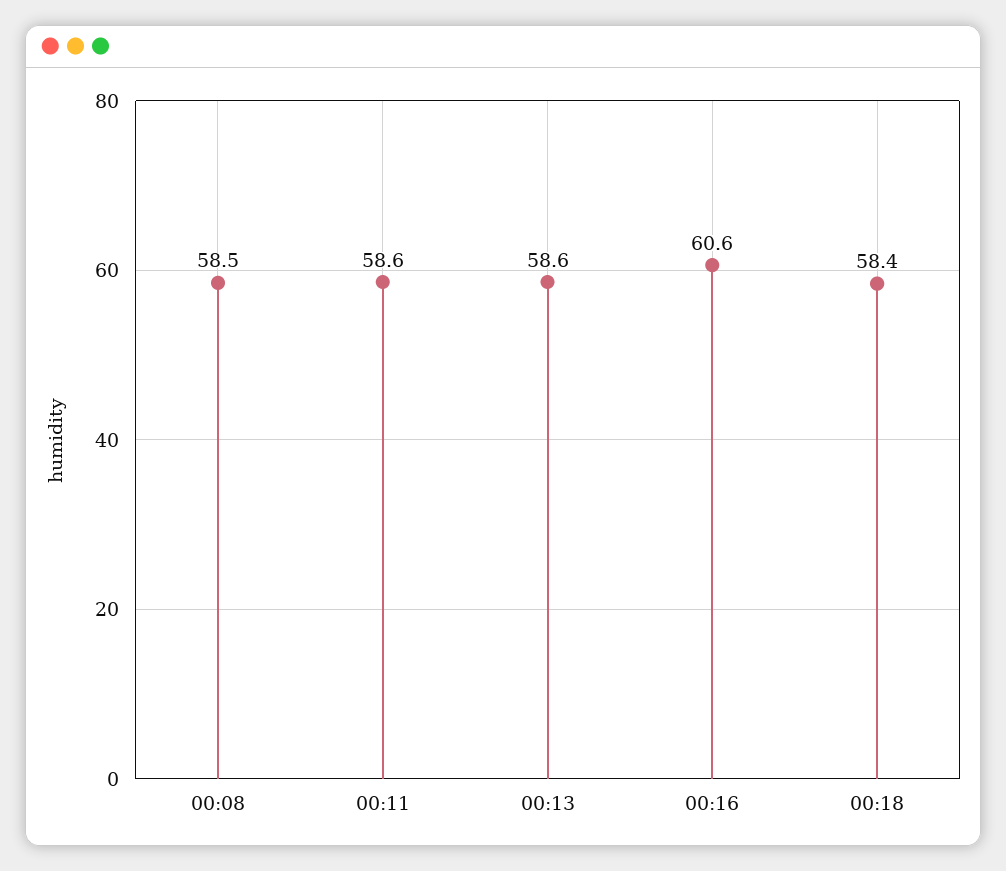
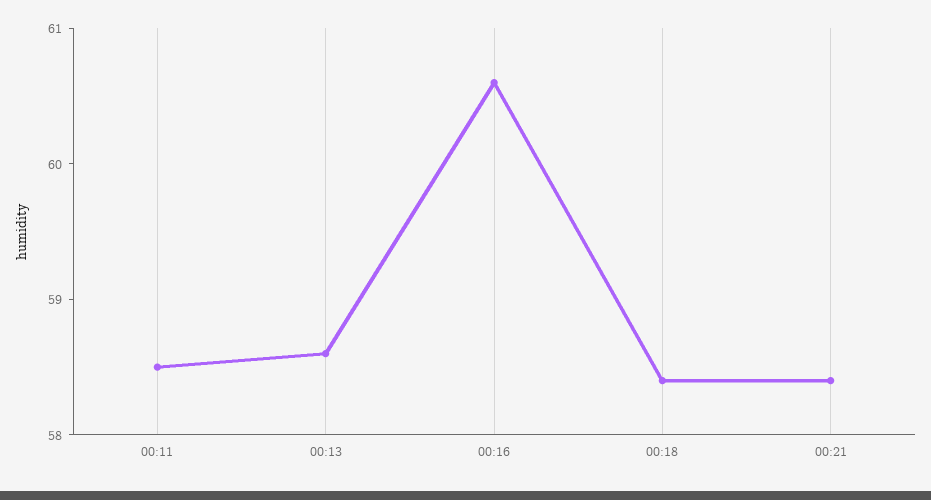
00:08: 58.5 -> none
00:11: 58.6 -> 58.5
00:21: none -> 58.4

